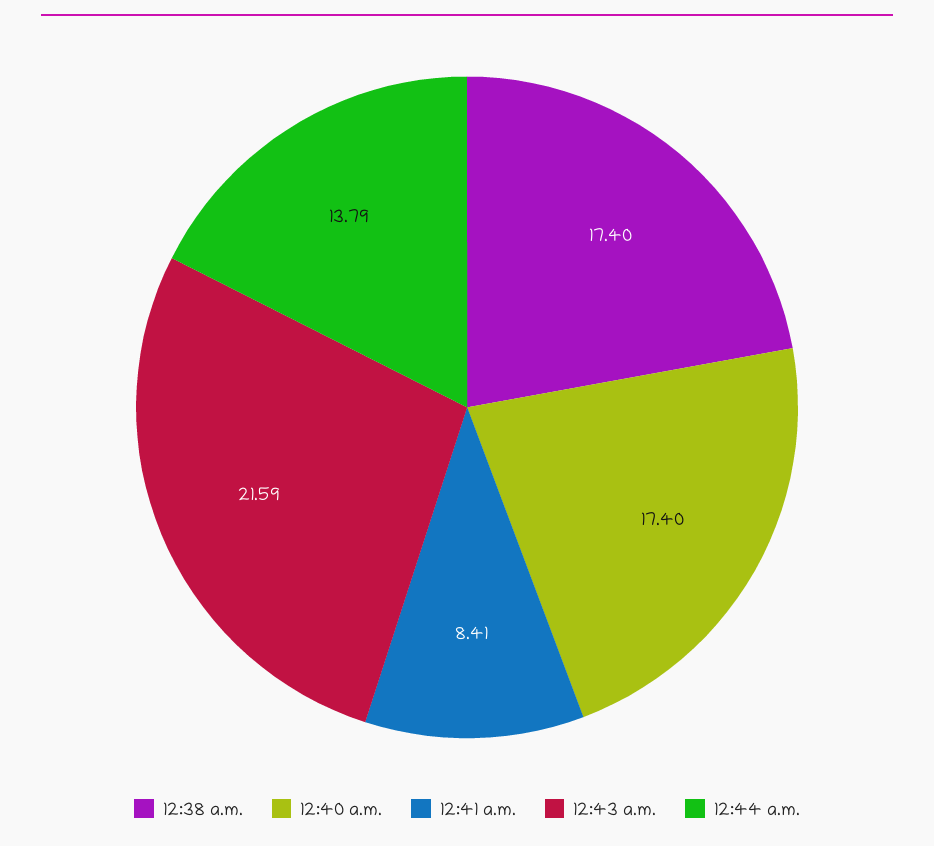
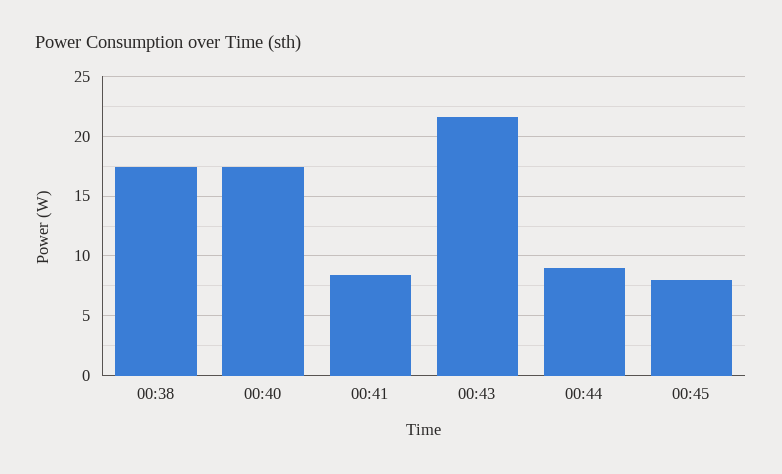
12:44 a.m.: 13.79 -> 9
00:45: none -> 8

